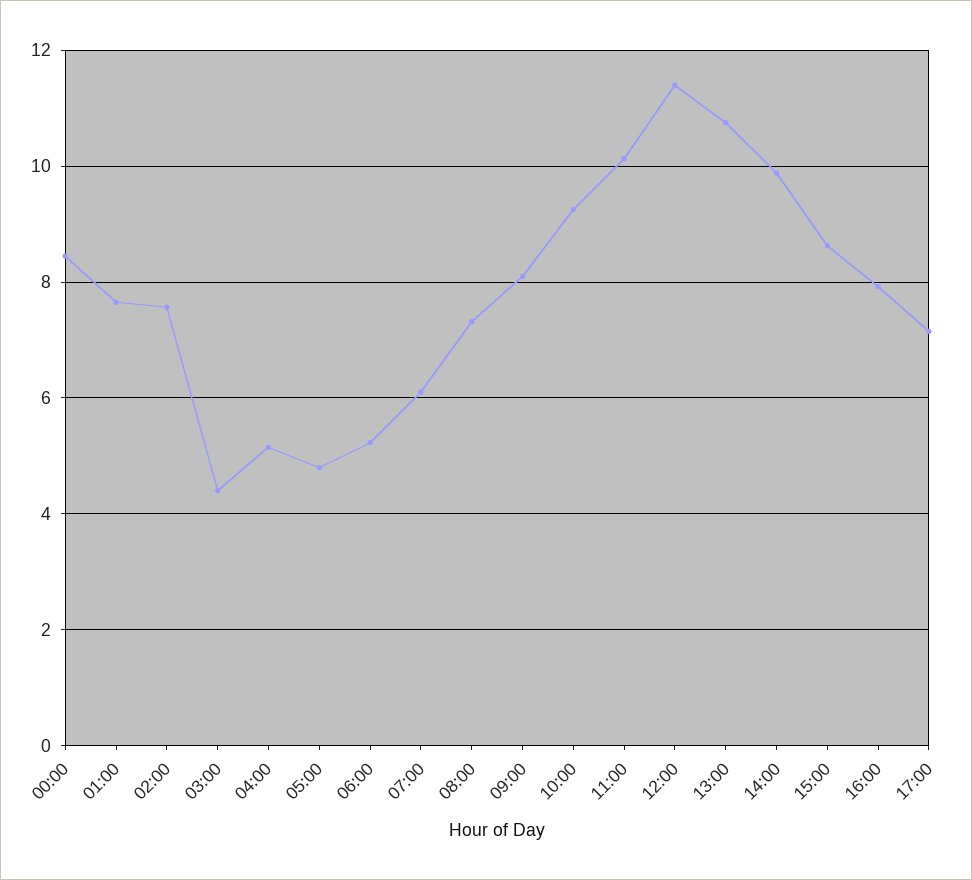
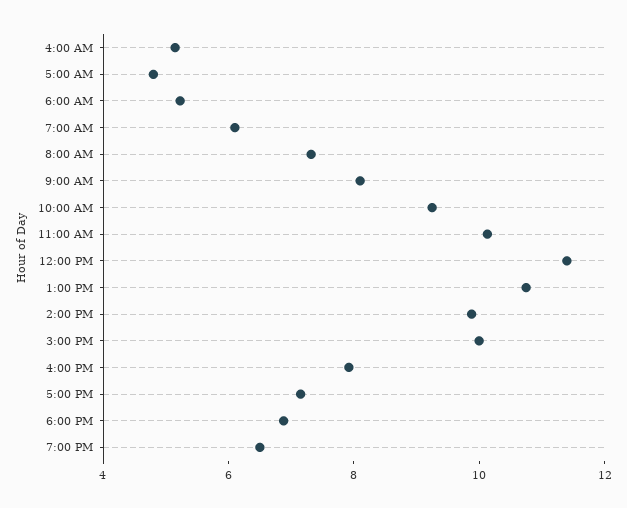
00:00: 8.4 -> none
01:00: 7.6 -> none
02:00: 7.6 -> none
03:00: 4.4 -> none
15:00: 8.6 -> 10
6:00 PM: none -> 7
7:00 PM: none -> 6.5

